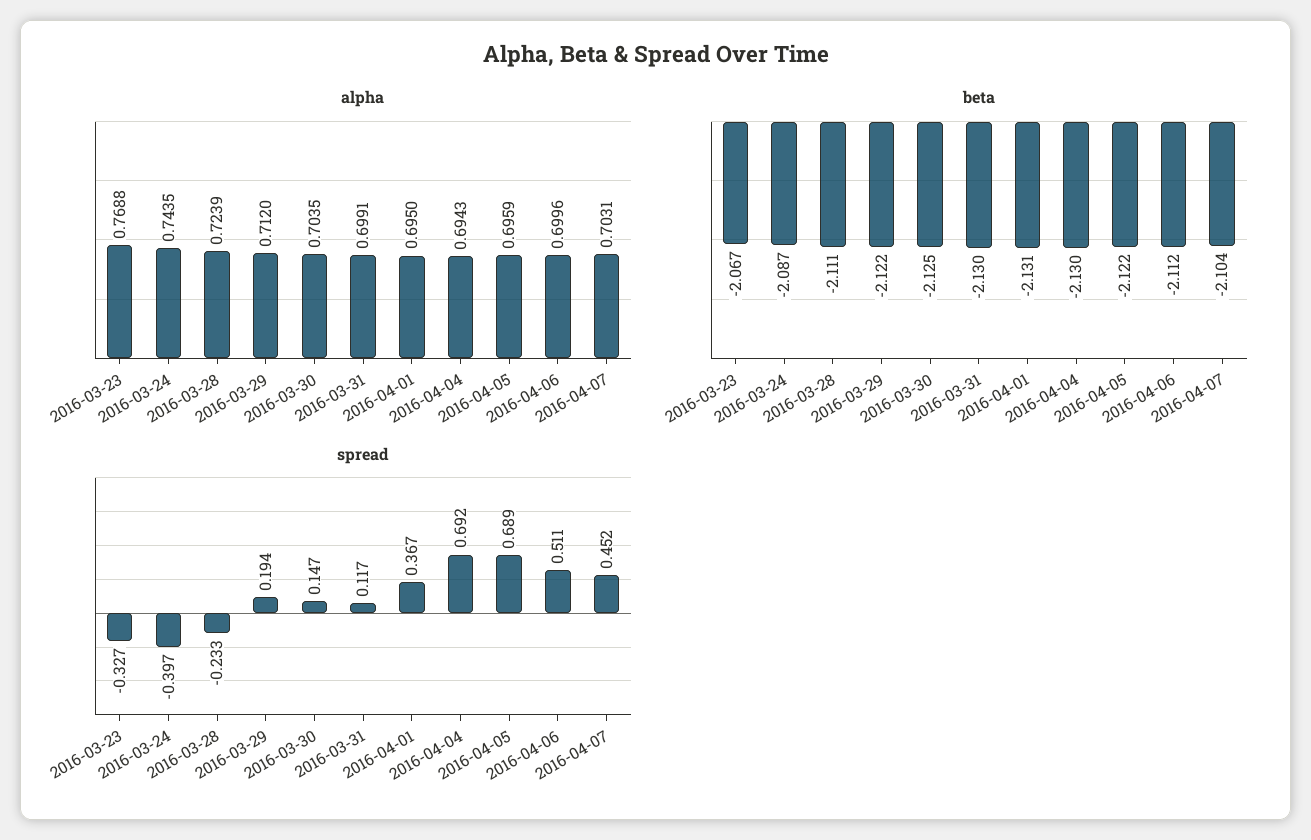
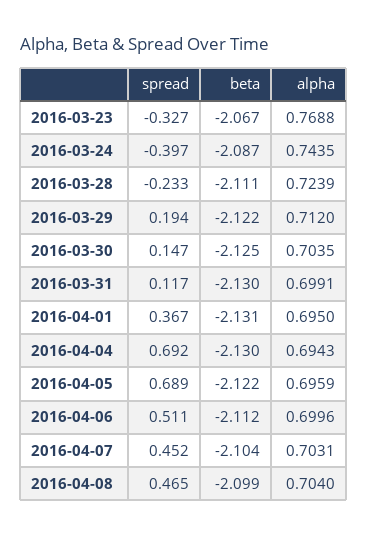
spread, 2016-04-08: none -> 0.465
beta, 2016-04-08: none -> -2.099
alpha, 2016-04-08: none -> 0.704

